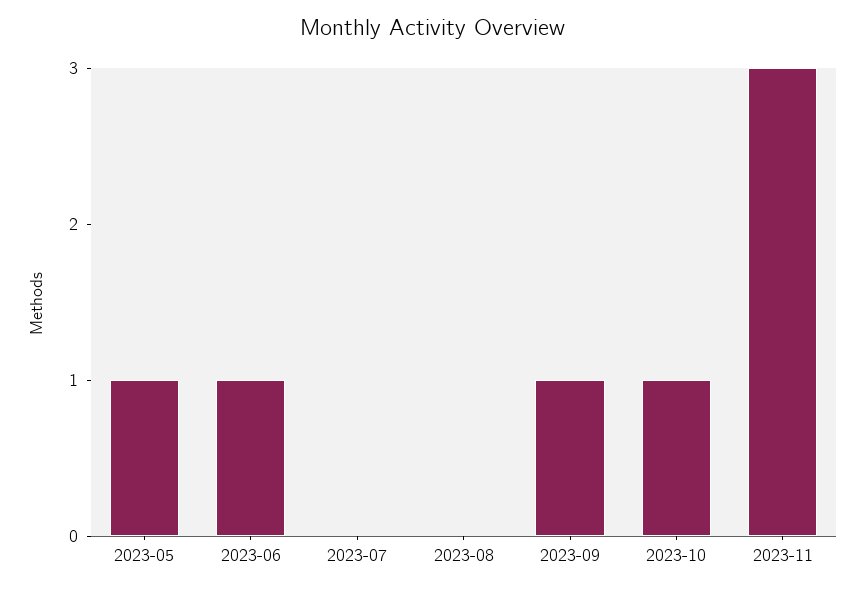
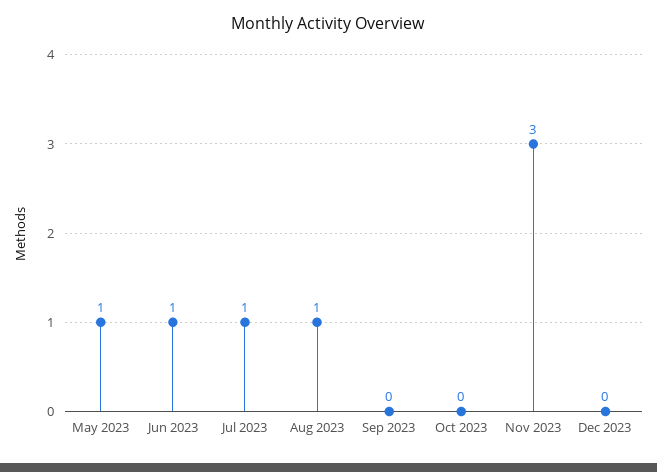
2023-07: 0 -> 1
2023-08: 0 -> 1
2023-09: 1 -> 0
2023-10: 1 -> 0
Dec 2023: none -> 0

